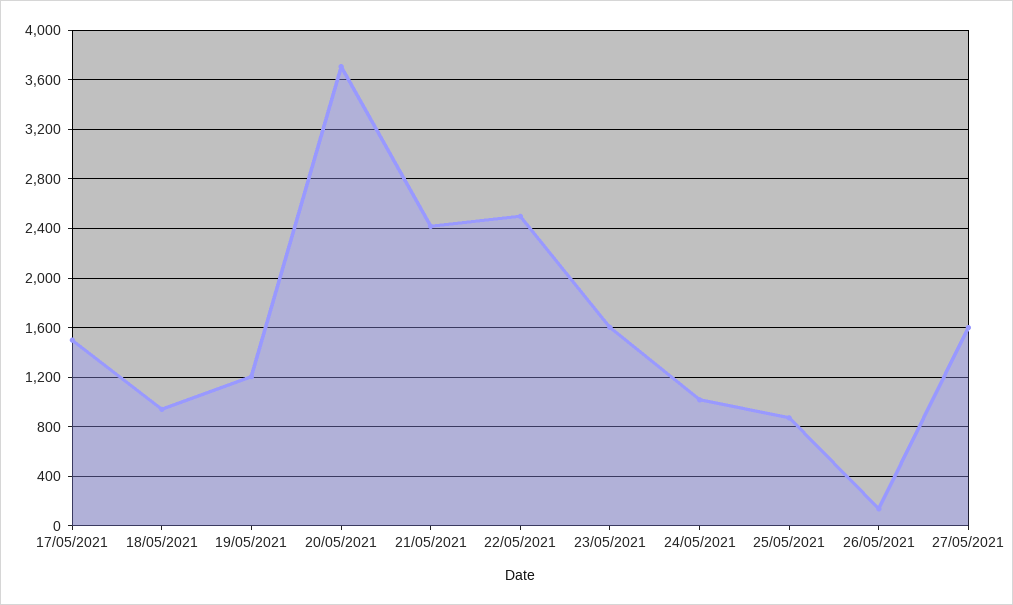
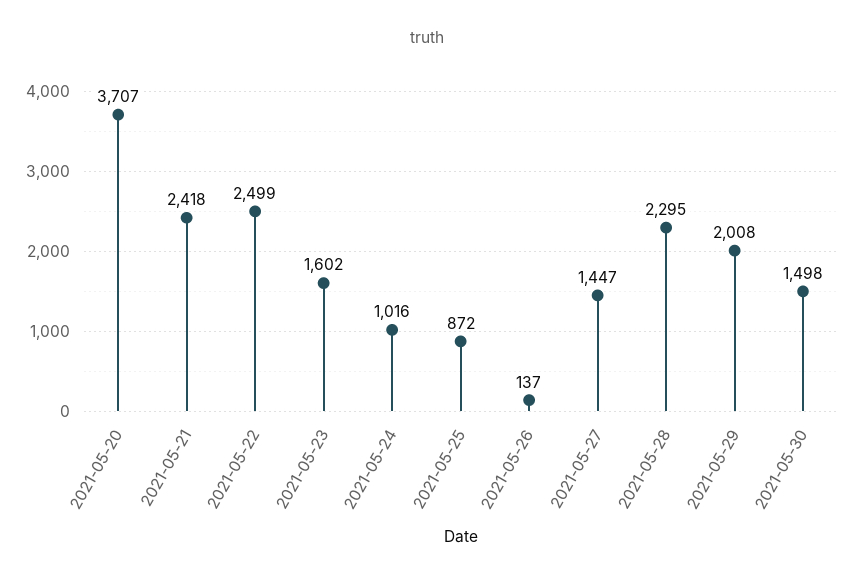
17/05/2021: 1500 -> none
18/05/2021: 950 -> none
19/05/2021: 1200 -> none
27/05/2021: 1600 -> 1447
2021-05-28: none -> 2295
2021-05-29: none -> 2008
2021-05-30: none -> 1498

